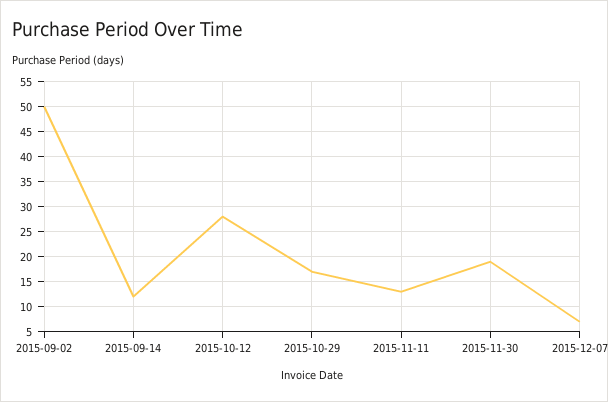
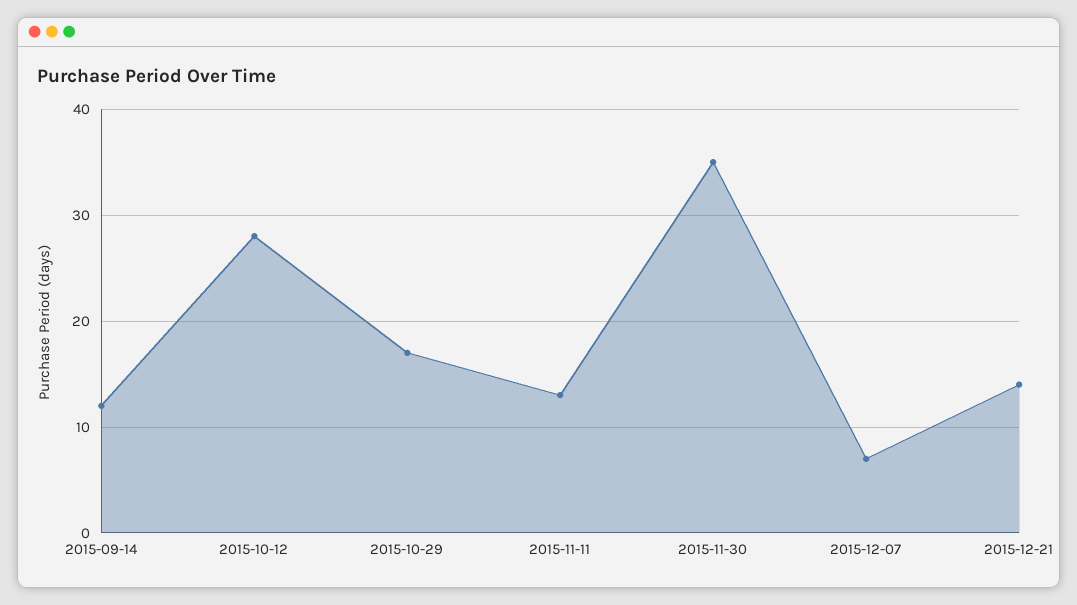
2015-09-02: 50 -> none
2015-11-30: 20 -> 35
2015-12-21: none -> 14

